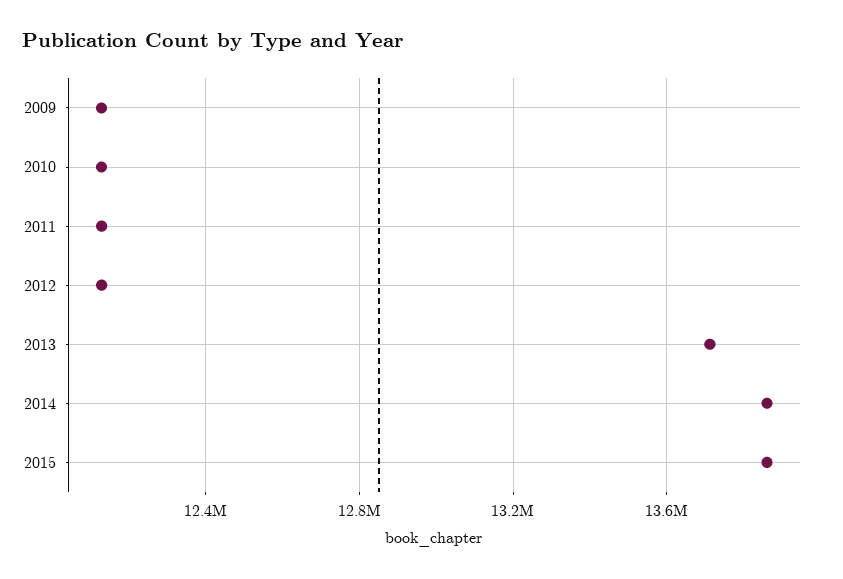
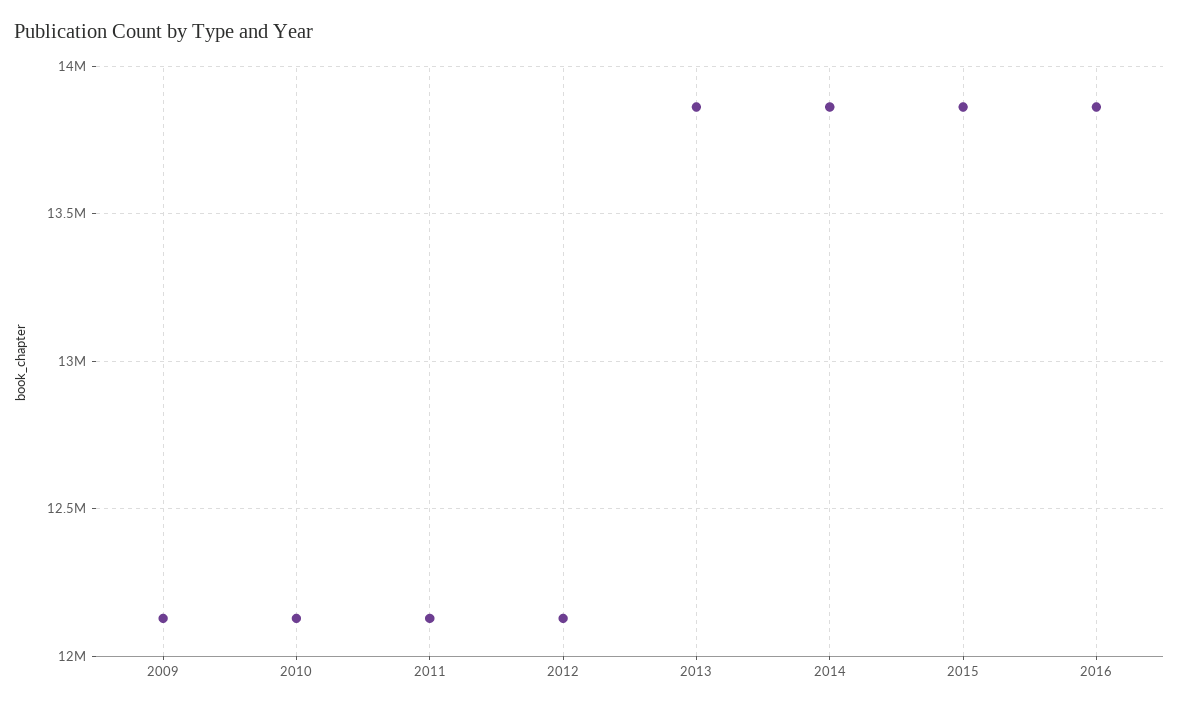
2013: 13700000 -> 13850000
2016: none -> 13850000

